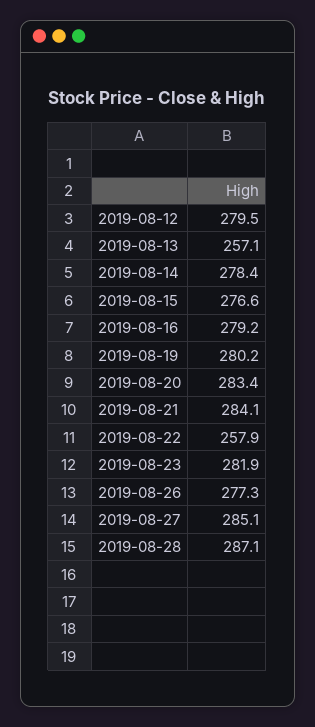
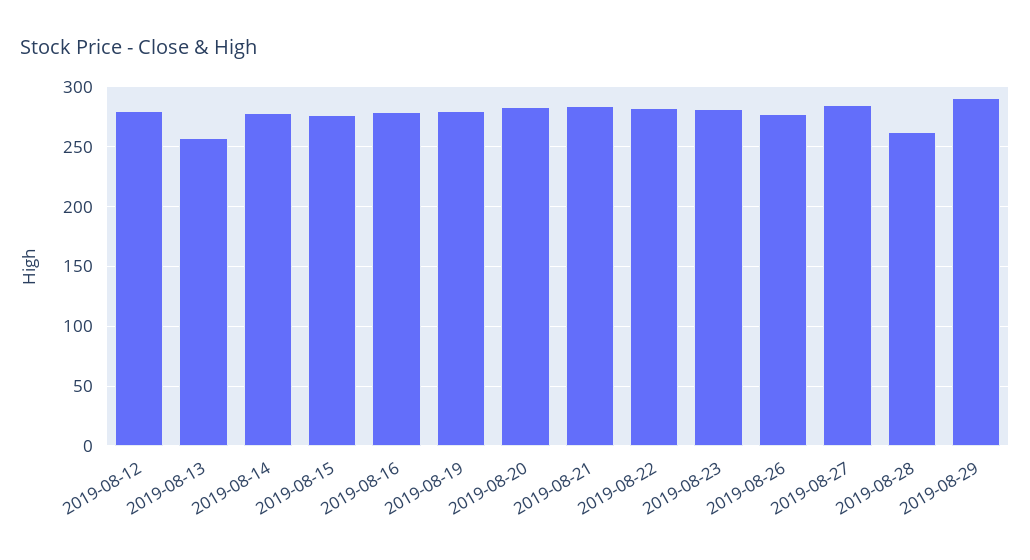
2019-08-22: 257.9 -> 280
2019-08-28: 287.1 -> 260
2019-08-29: none -> 290

